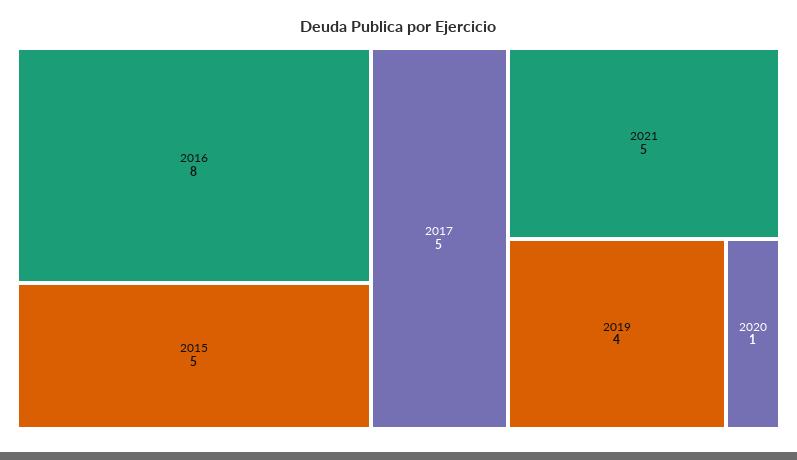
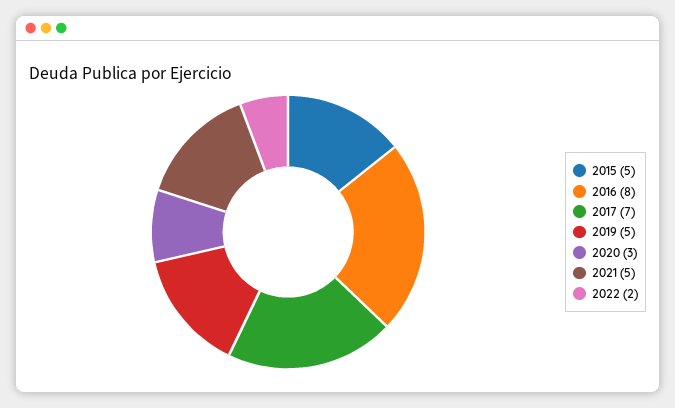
2017: 5 -> 7
2019: 4 -> 5
2020: 1 -> 3
2022: none -> 2

